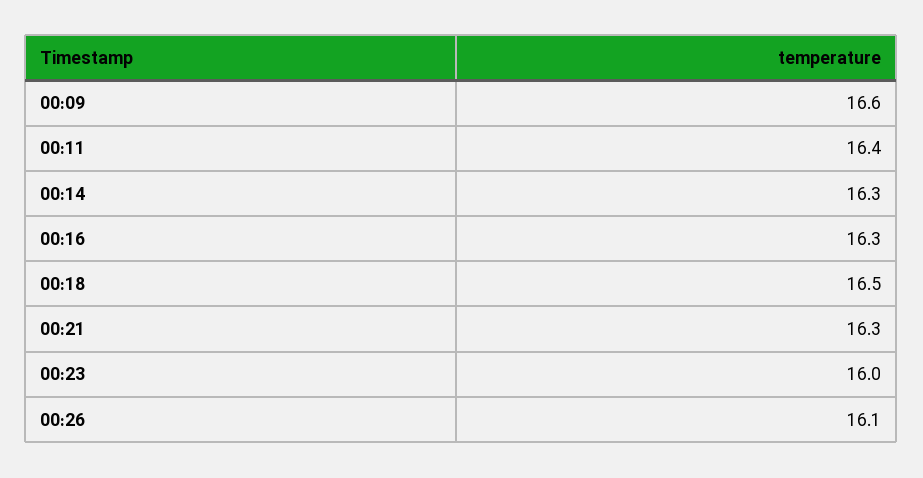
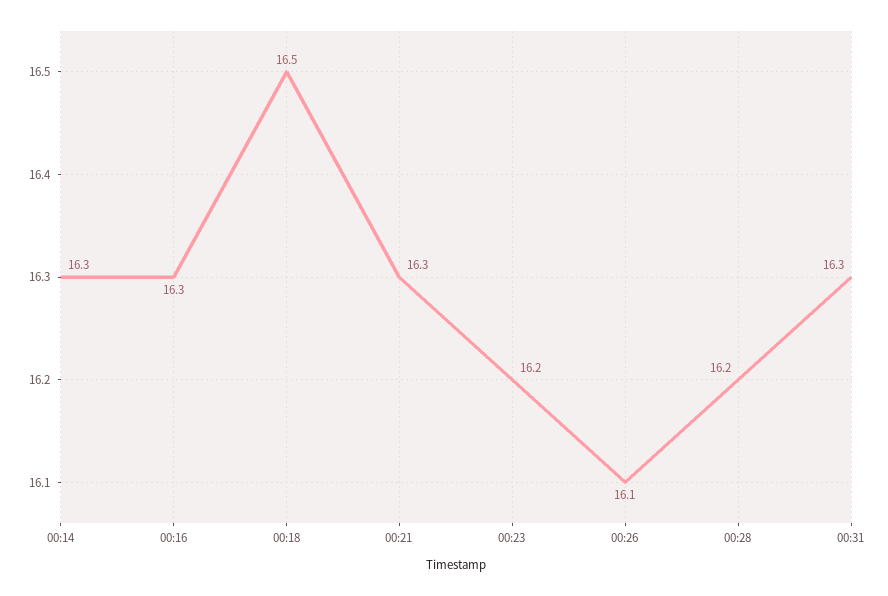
00:09: 16.6 -> none
00:11: 16.4 -> none
00:23: 16 -> 16.2
00:28: none -> 16.2
00:31: none -> 16.3

